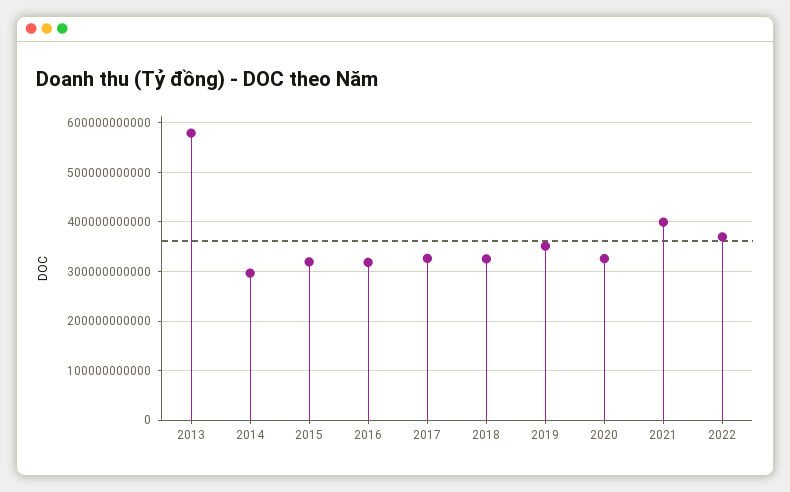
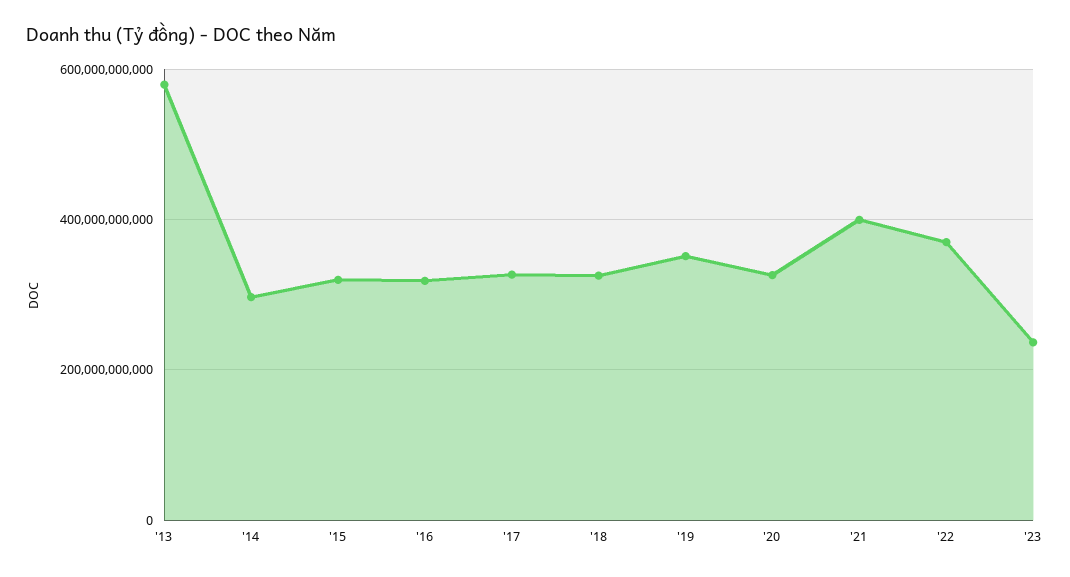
'23: none -> 240000000000

